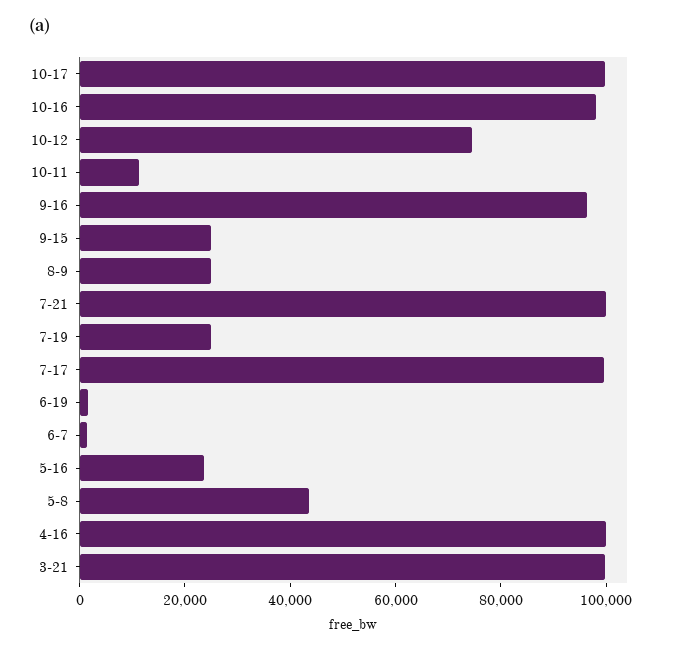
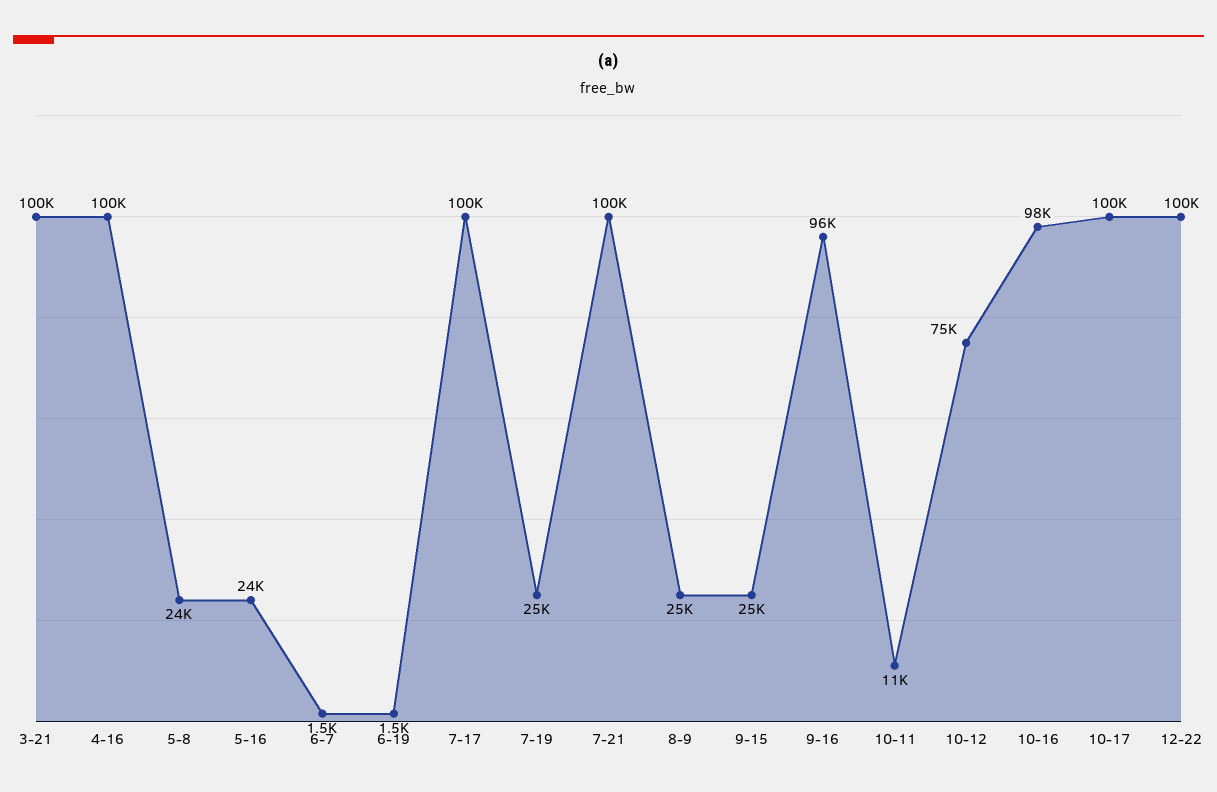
5-8: 45000 -> 24000
12-22: none -> 100000

